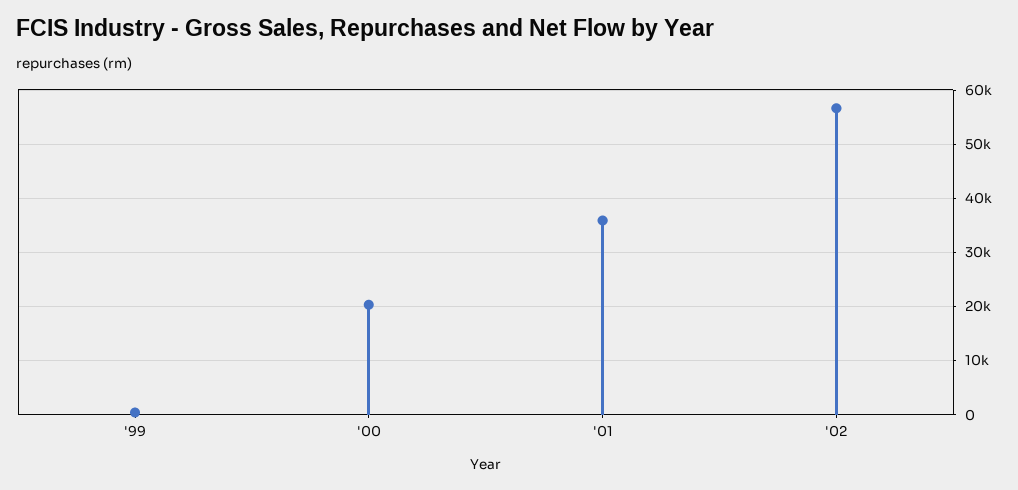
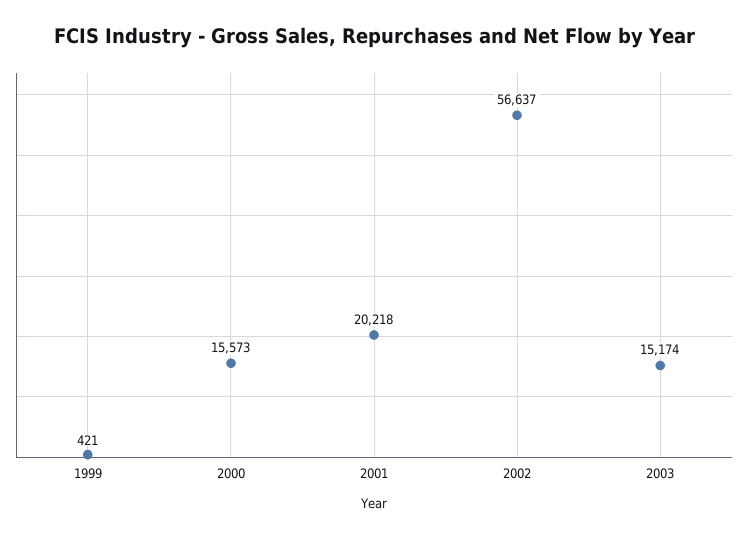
'00: 20000 -> 15573
'01: 36000 -> 20218
2003: none -> 15174

